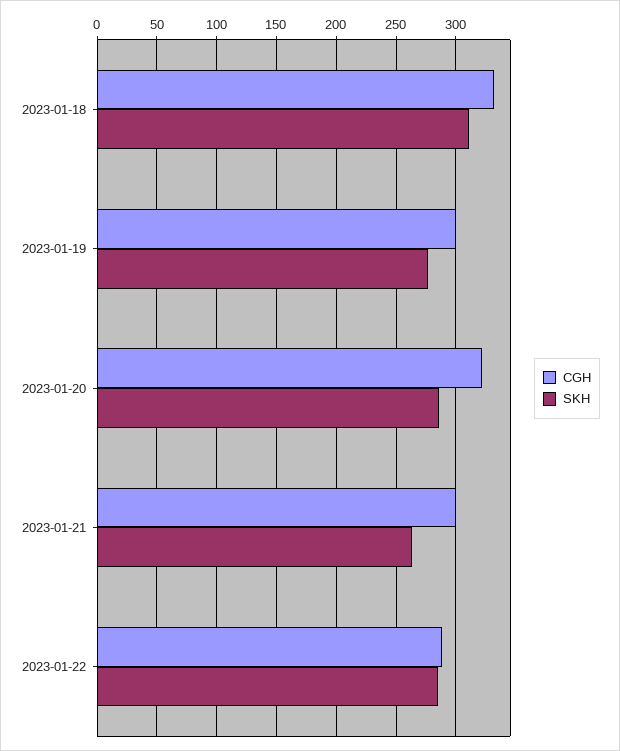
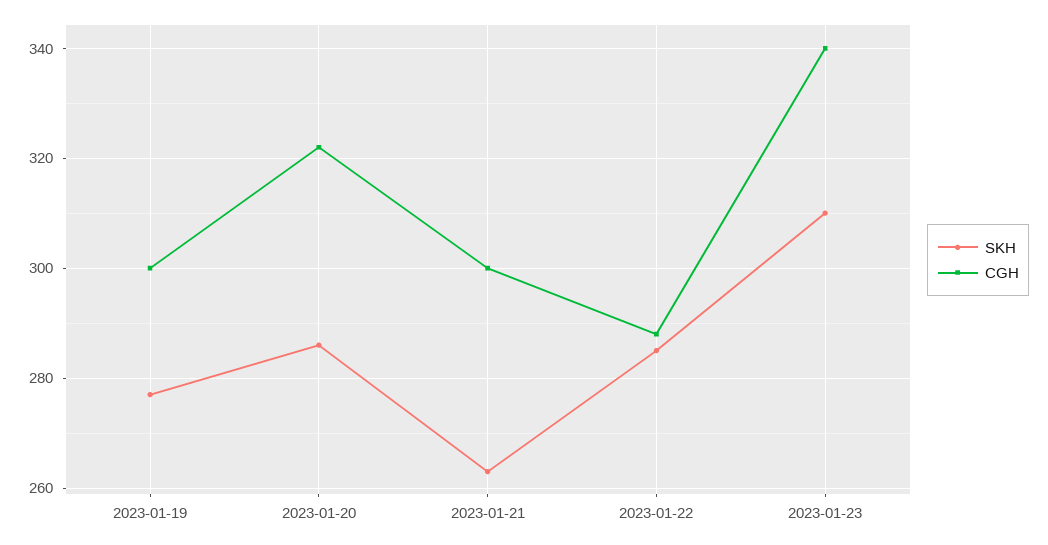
CGH, 2023-01-18: 330 -> none
SKH, 2023-01-18: 310 -> none
SKH, 2023-01-23: none -> 310
CGH, 2023-01-23: none -> 340

